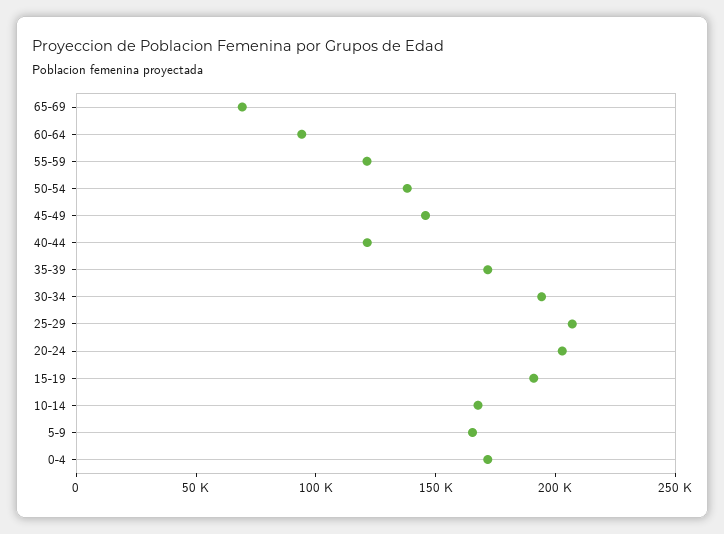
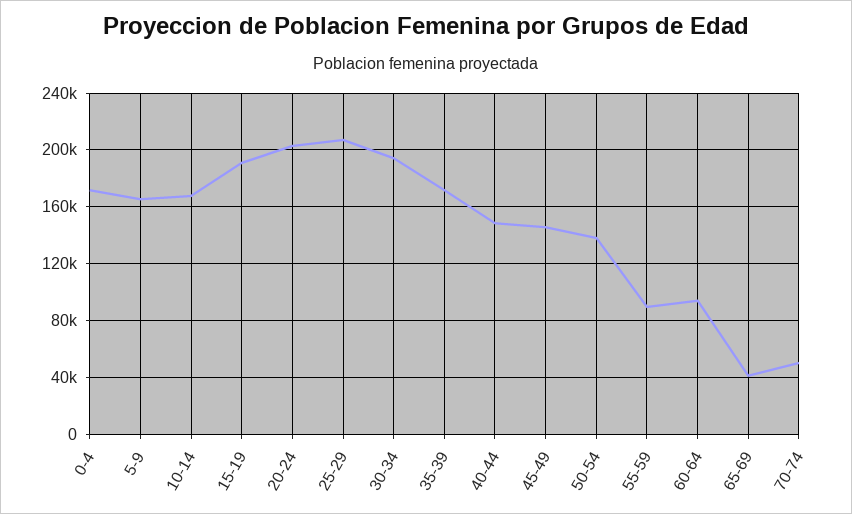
65-69: 70000 -> 40000
55-59: 120000 -> 90000
40-44: 120000 -> 150000
70-74: none -> 50000

